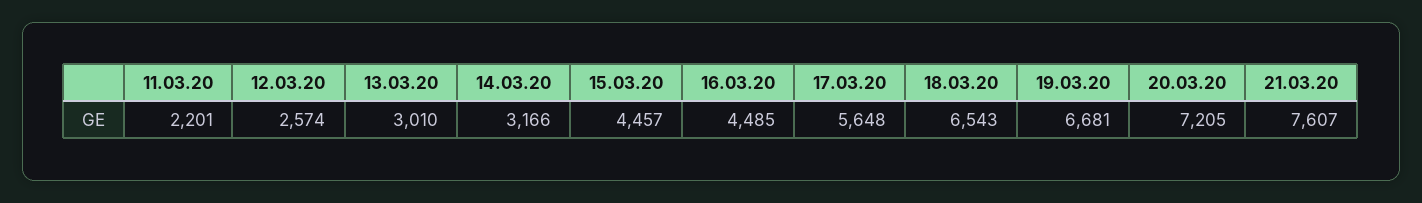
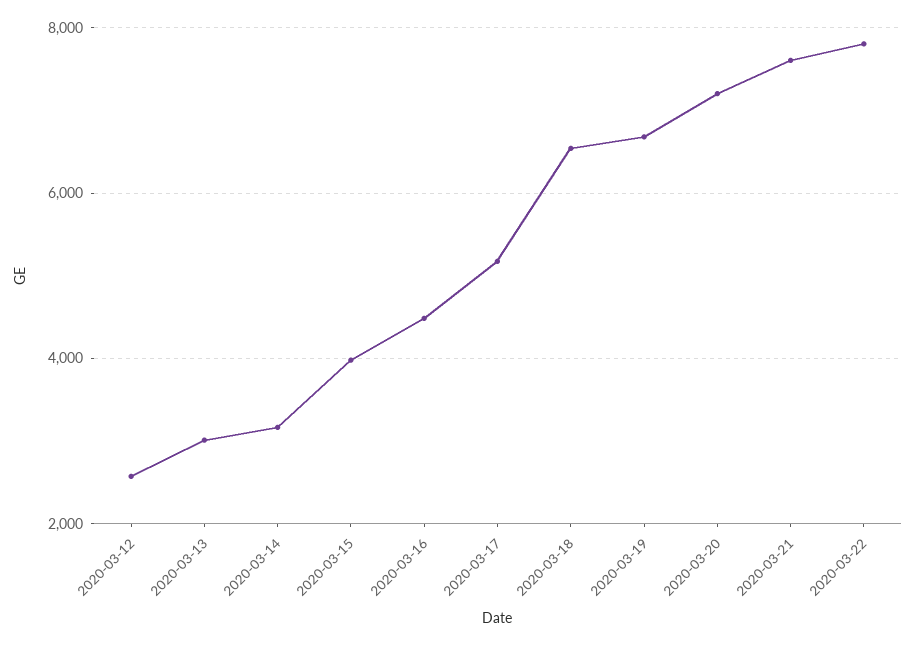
11.03.20: 2201 -> none
15.03.20: 4457 -> 4000
17.03.20: 5648 -> 5200
2020-03-22: none -> 7800

